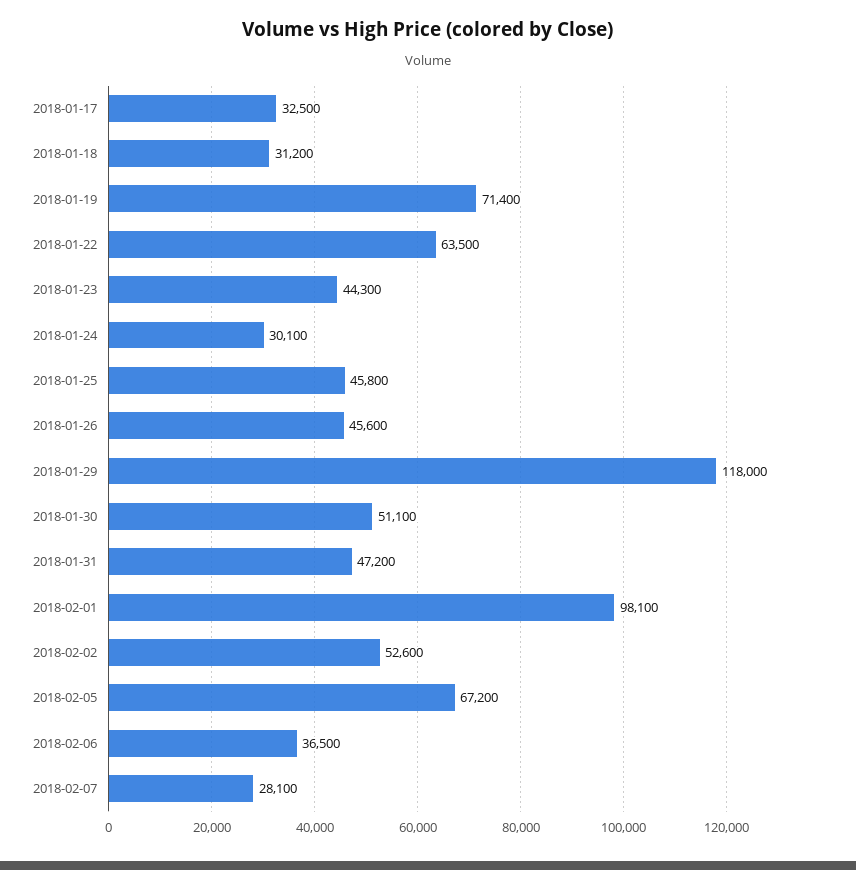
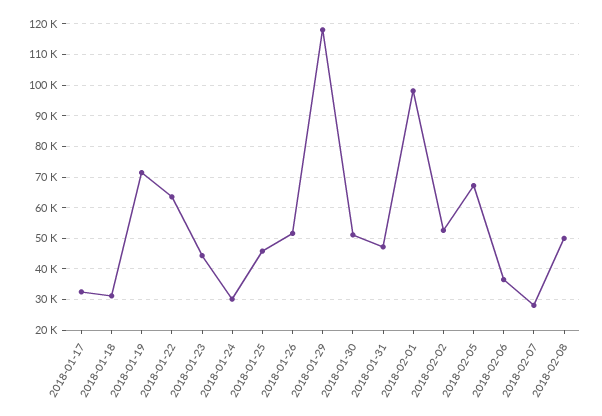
2018-01-26: 45600 -> 52000
2018-02-08: none -> 50000

